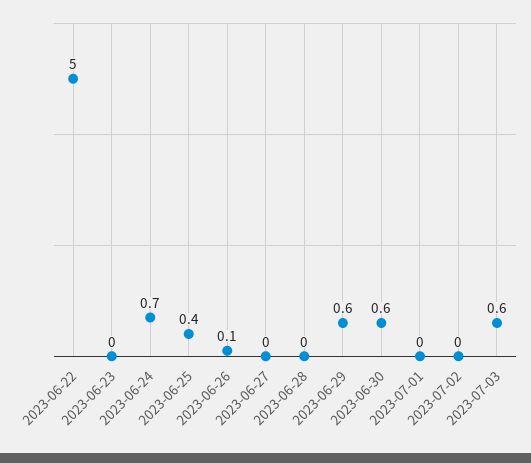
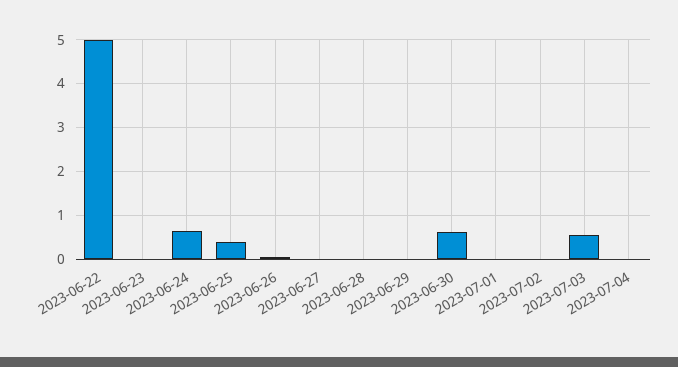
2023-06-29: 0.6 -> 0
2023-07-04: none -> 0

